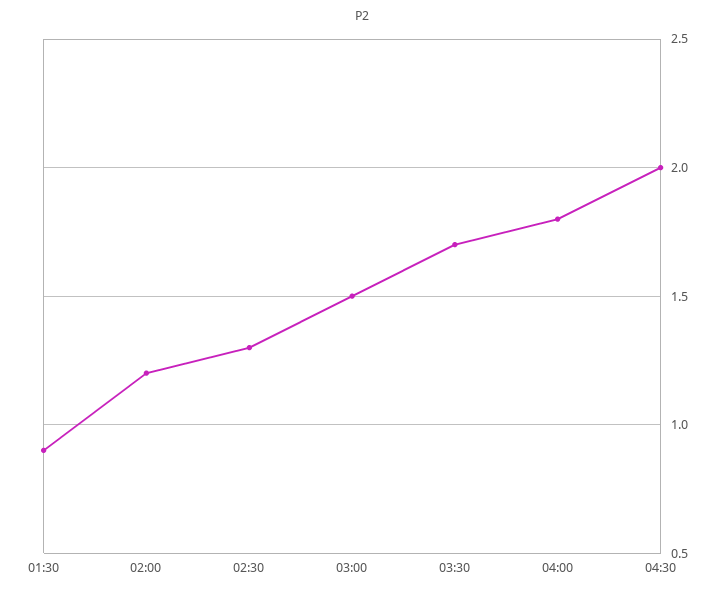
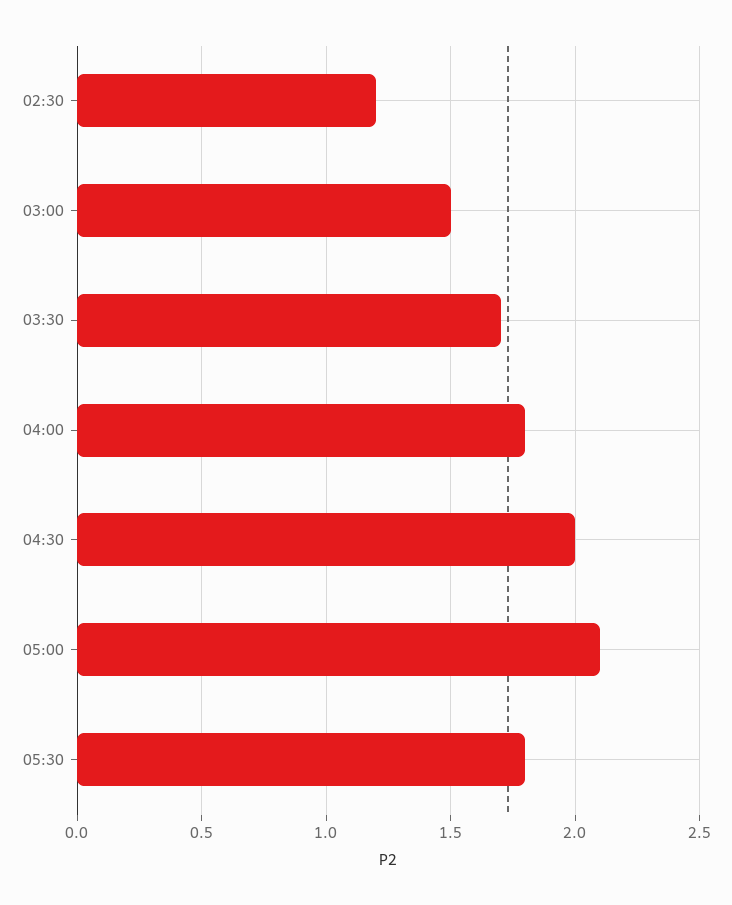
01:30: 0.9 -> none
02:00: 1.2 -> none
02:30: 1.3 -> 1.2
05:00: none -> 2.1
05:30: none -> 1.8

